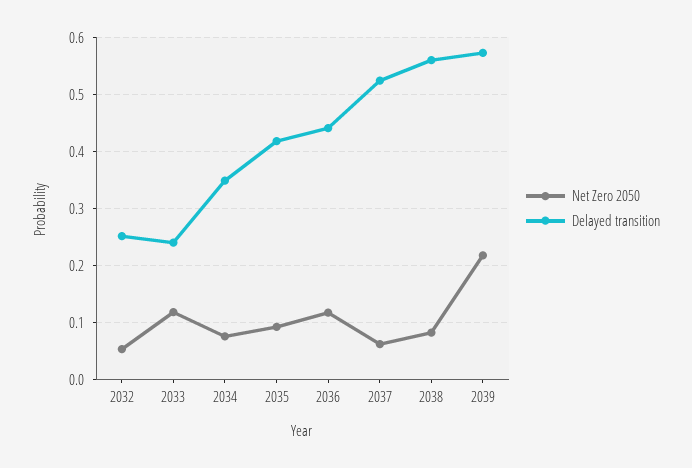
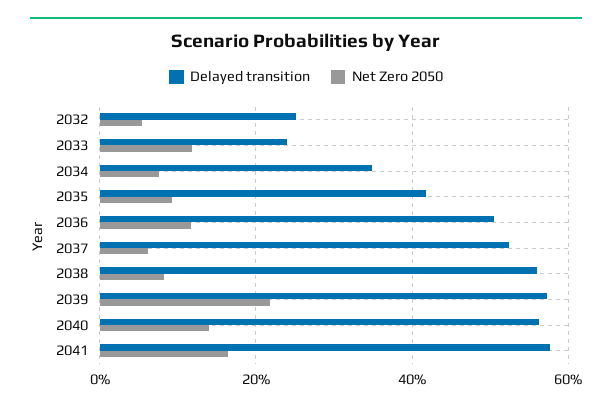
Delayed transition, 2036: 0.44 -> 0.5
Delayed transition, 2040: none -> 0.56
Net Zero 2050, 2040: none -> 0.14
Delayed transition, 2041: none -> 0.58
Net Zero 2050, 2041: none -> 0.16

